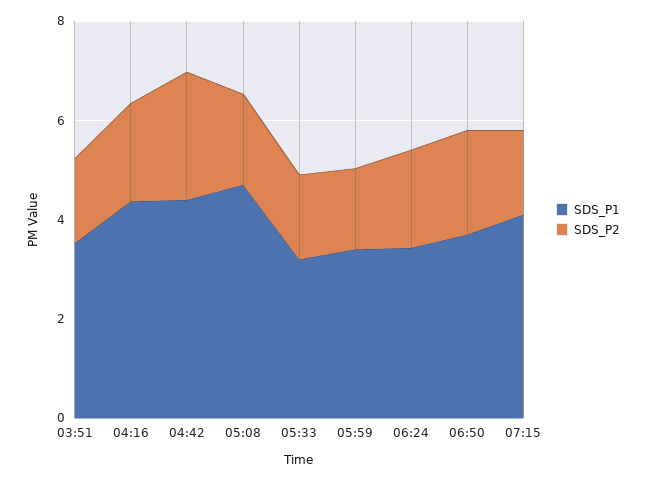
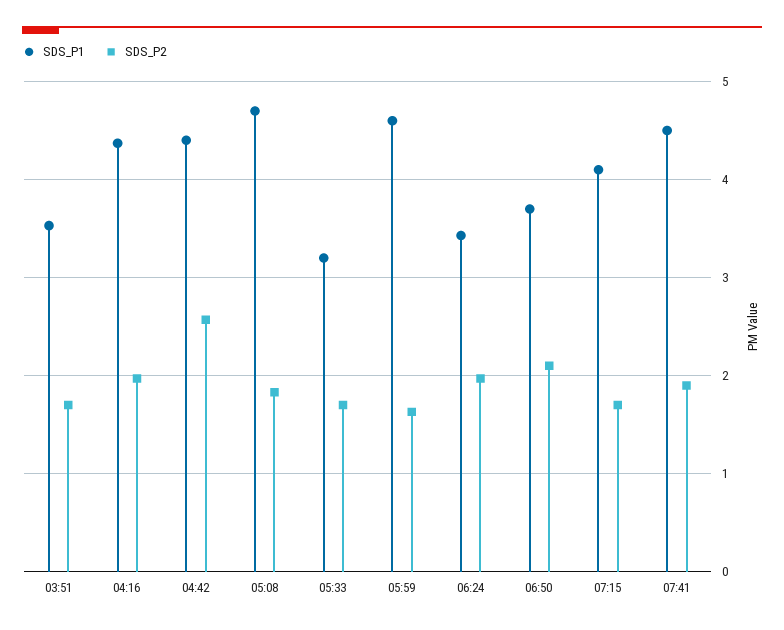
SDS_P1, 05:59: 3.5 -> 4.6
SDS_P1, 07:41: none -> 4.5
SDS_P2, 07:41: none -> 1.9

